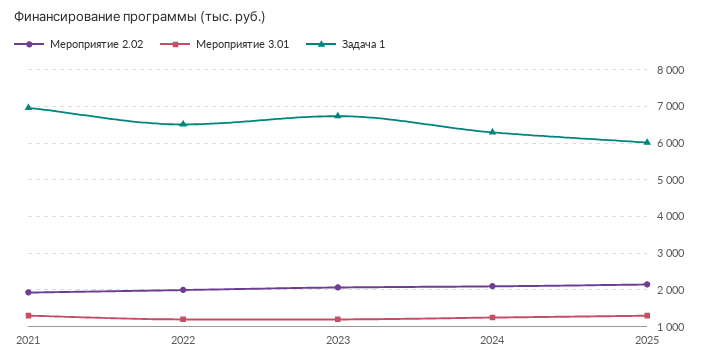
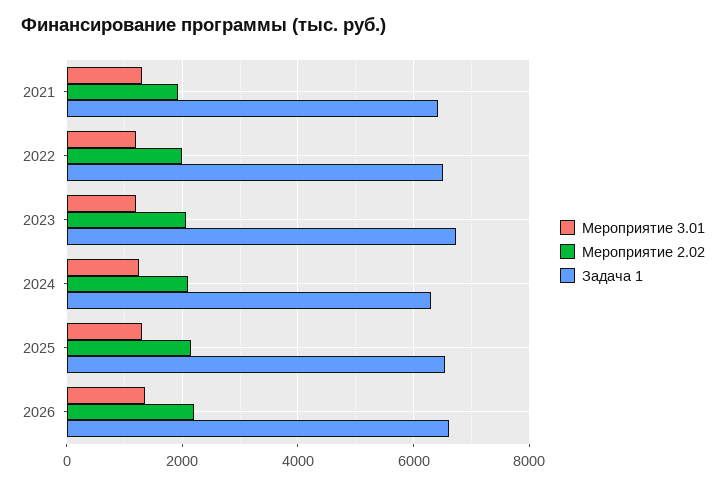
Задача 1, 2021: 7000 -> 6400
Задача 1, 2025: 6000 -> 6600
Мероприятие 3.01, 2026: none -> 1400
Мероприятие 2.02, 2026: none -> 2200
Задача 1, 2026: none -> 6600

